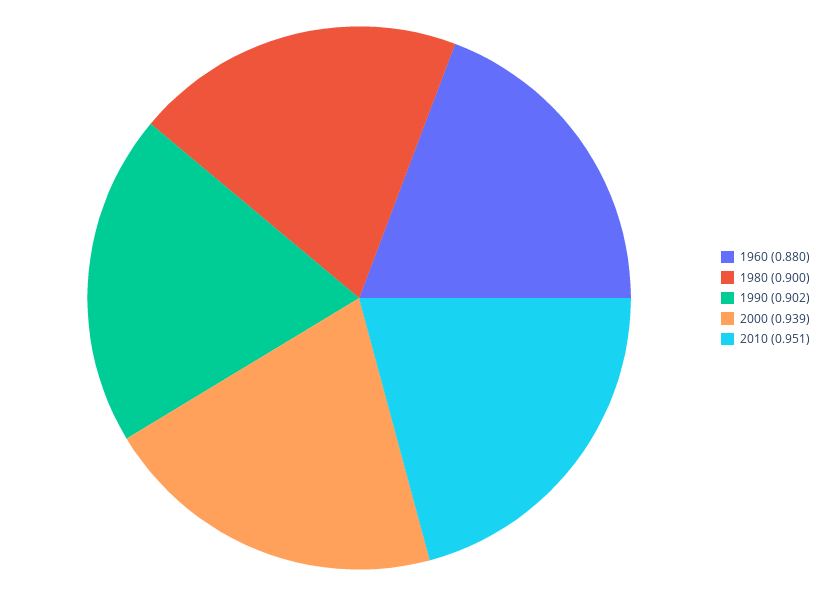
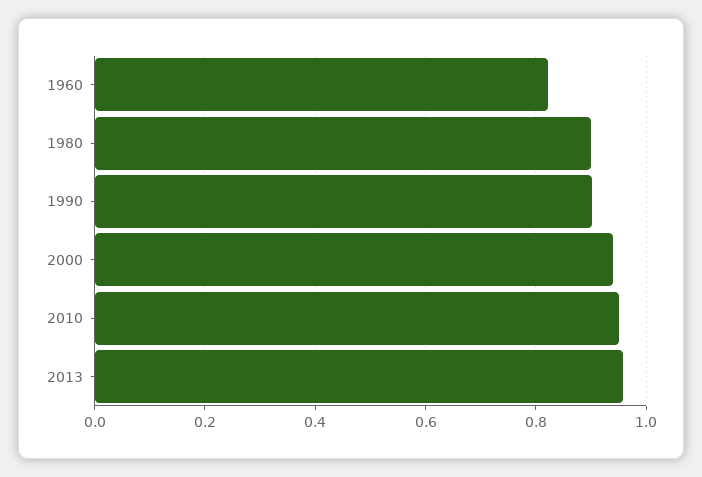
1960: 0.88 -> 0.82
2013: none -> 0.96

